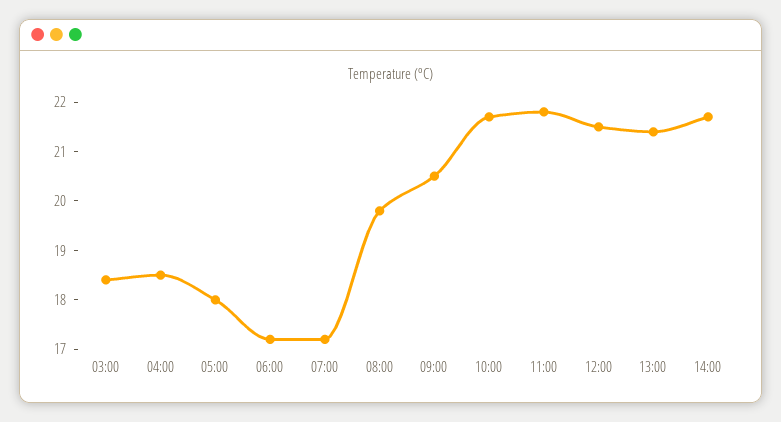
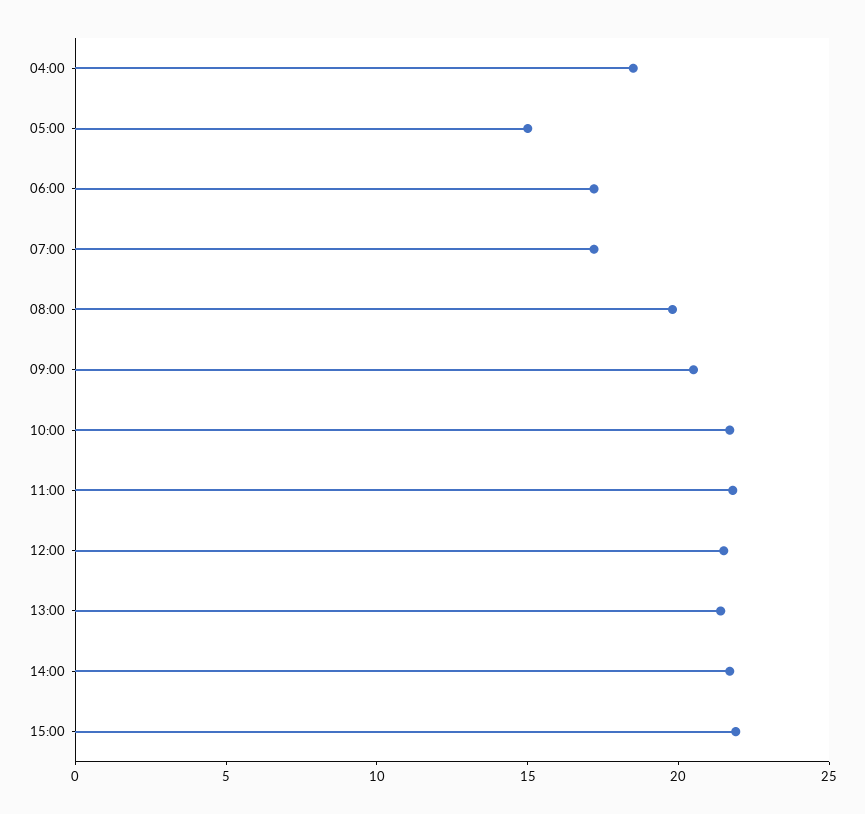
03:00: 18.5 -> none
05:00: 18 -> 15
15:00: none -> 22

